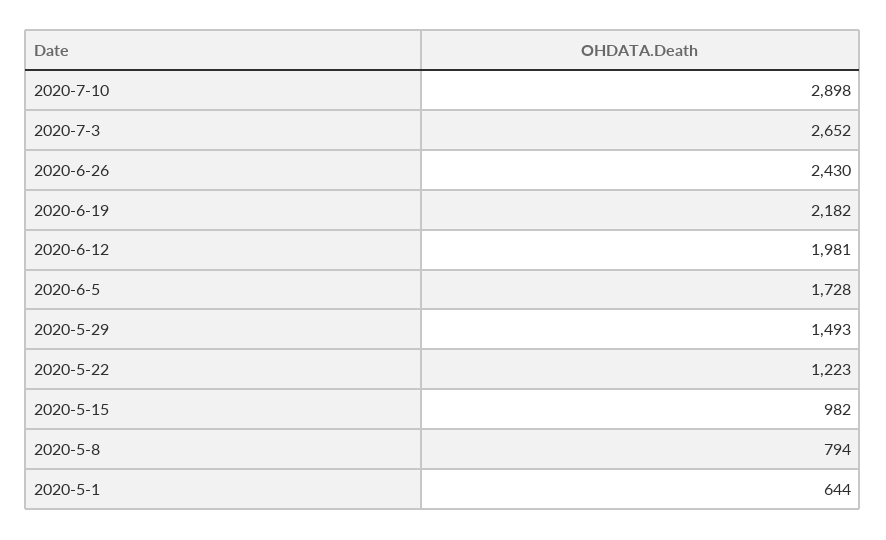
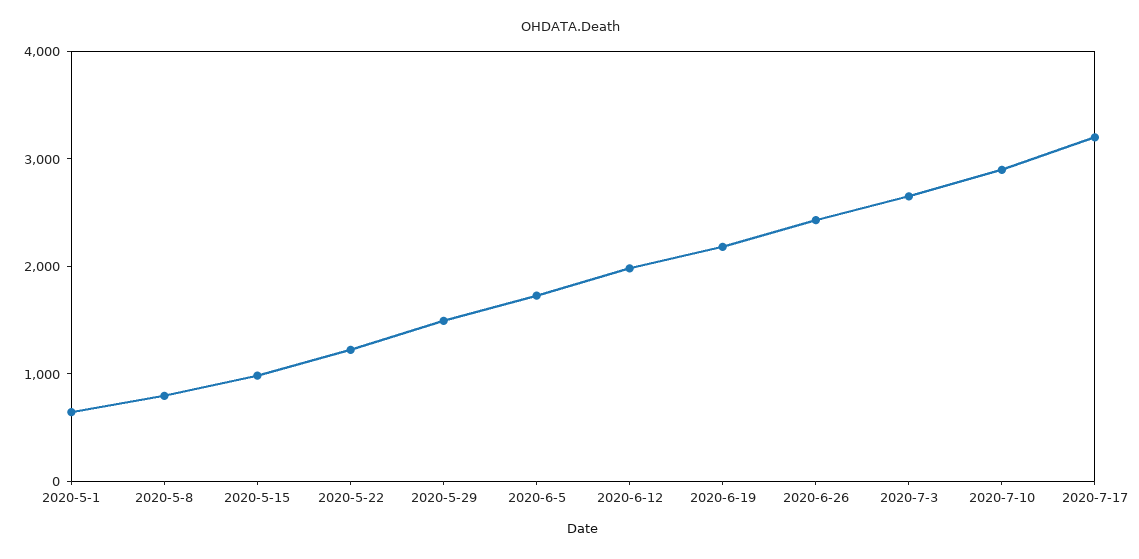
2020-7-17: none -> 3200

